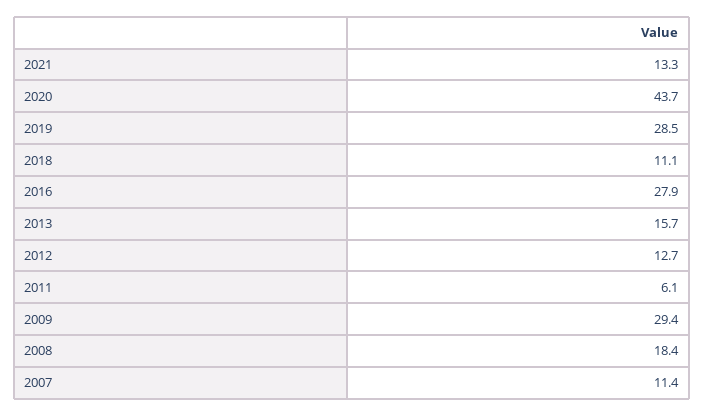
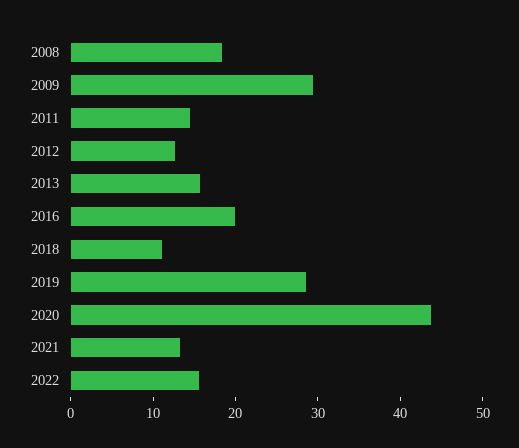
2016: 27.9 -> 20
2011: 6.1 -> 14
2007: 11.4 -> none
2022: none -> 16

